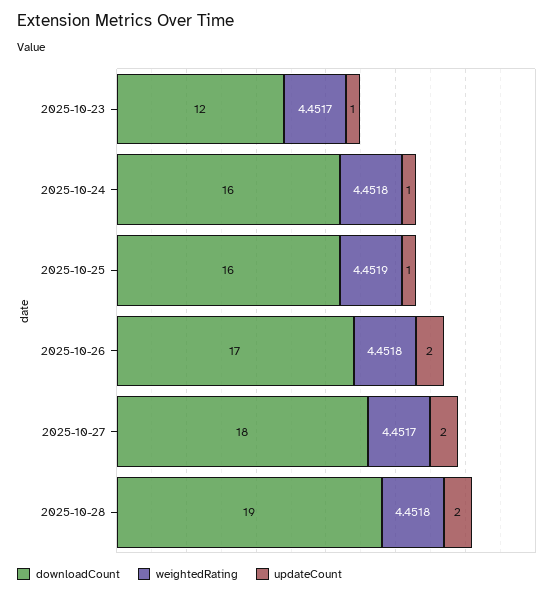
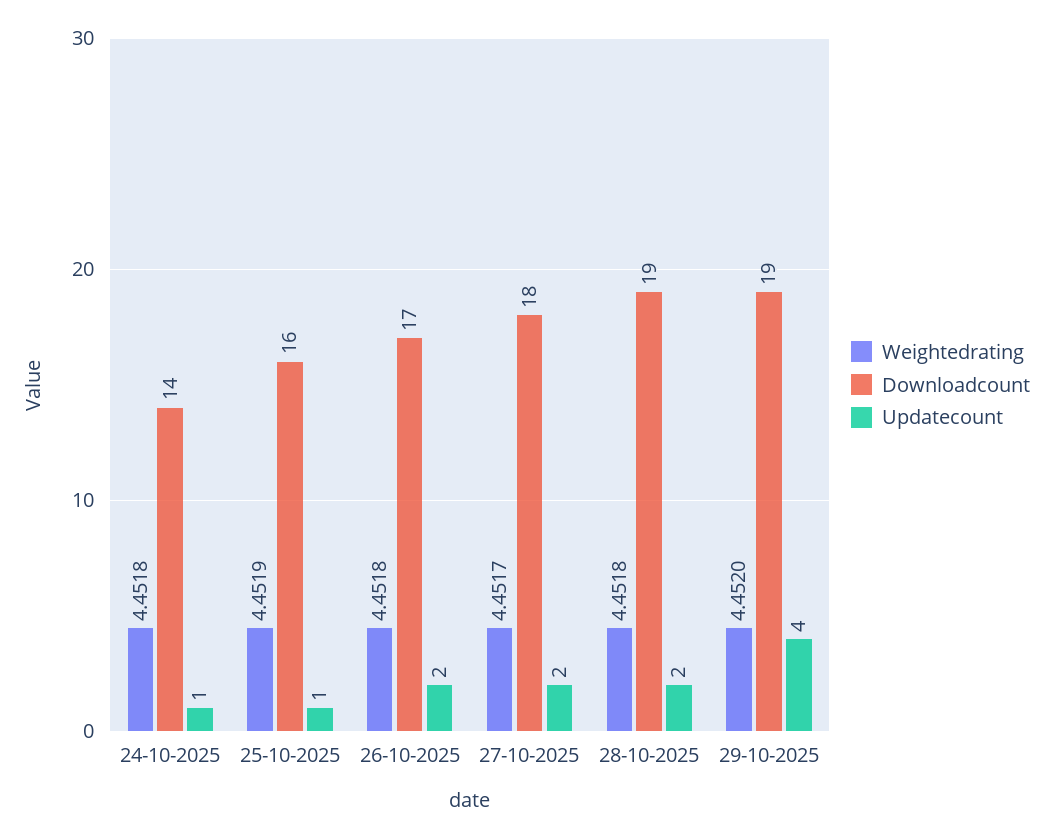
downloadCount, 2025-10-23: 12 -> none
weightedRating, 2025-10-23: 4.4517 -> none
updateCount, 2025-10-23: 1 -> none
downloadCount, 2025-10-24: 16 -> 14
weightedRating, 29-10-2025: none -> 4.452
downloadCount, 29-10-2025: none -> 19
updateCount, 29-10-2025: none -> 4

